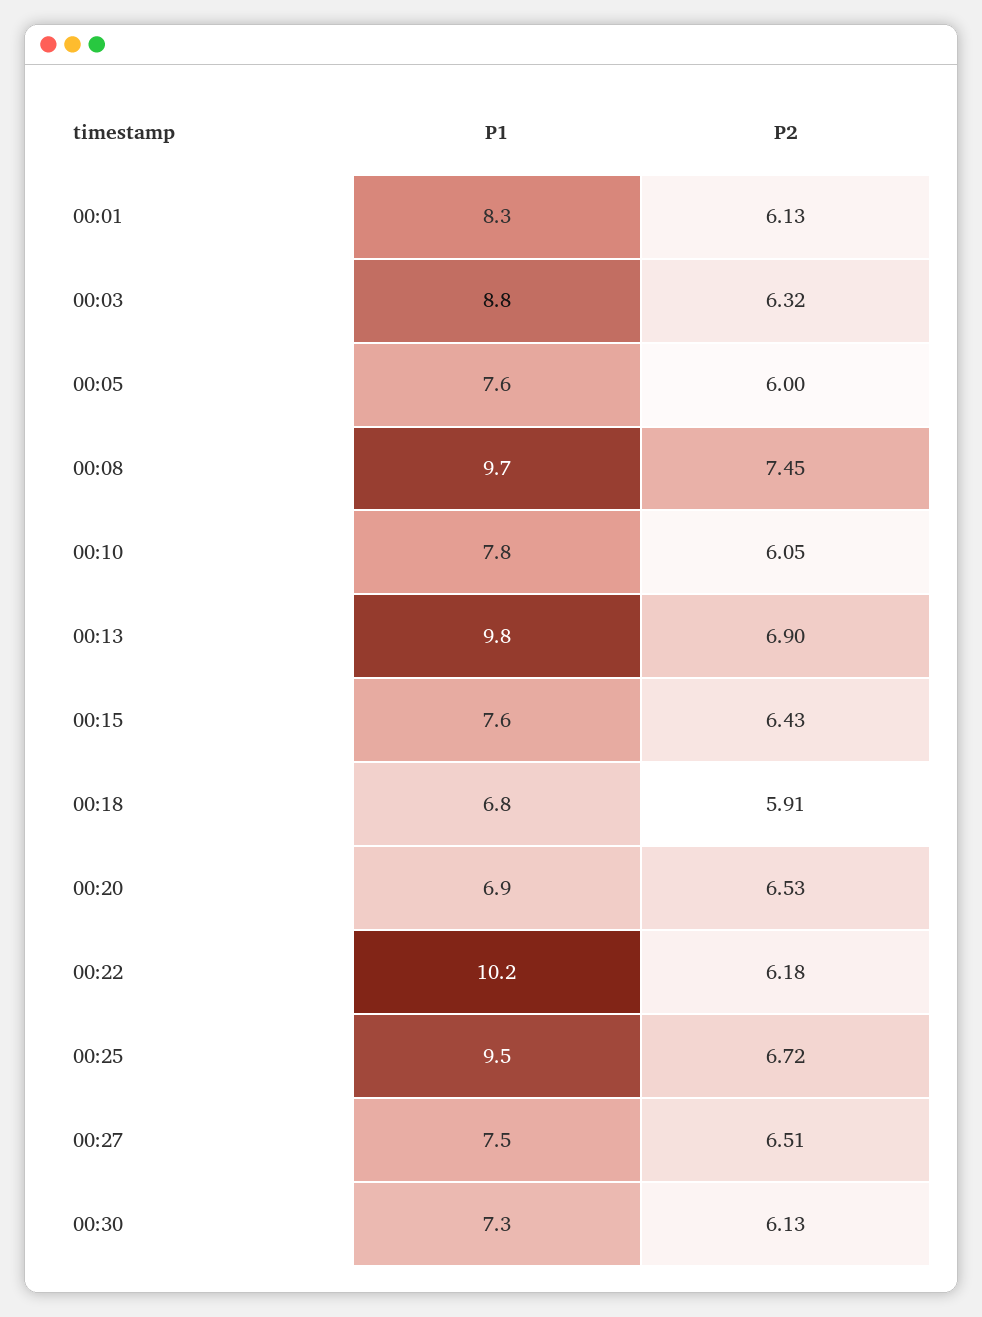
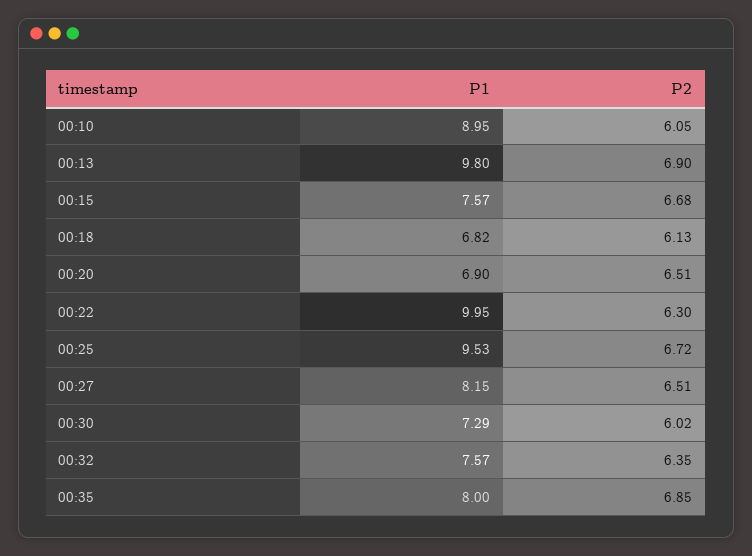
P1, 00:01: 8.3 -> none
P2, 00:01: 6.13 -> none
P1, 00:03: 8.8 -> none
P2, 00:03: 6.32 -> none
P1, 00:05: 7.6 -> none
P2, 00:05: 6 -> none
P1, 00:08: 9.7 -> none
P2, 00:08: 7.45 -> none
P1, 00:10: 7.8 -> 8.95
P2, 00:15: 6.43 -> 6.68
P2, 00:18: 5.91 -> 6.13
P2, 00:20: 6.53 -> 6.51
P1, 00:22: 10.2 -> 9.95
P2, 00:22: 6.18 -> 6.3
P1, 00:27: 7.5 -> 8.15
P2, 00:30: 6.13 -> 6.02
P1, 00:32: none -> 7.57
P2, 00:32: none -> 6.35
P1, 00:35: none -> 8
P2, 00:35: none -> 6.85

